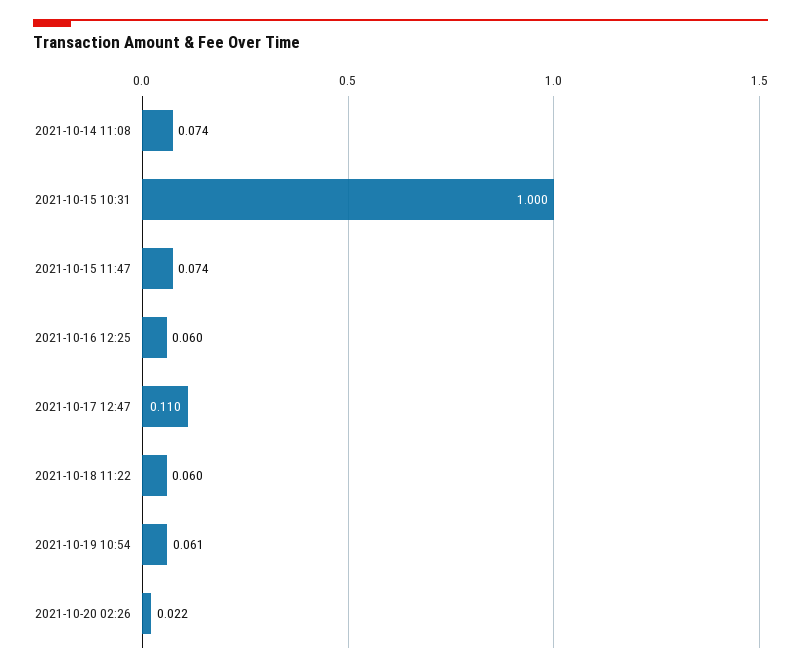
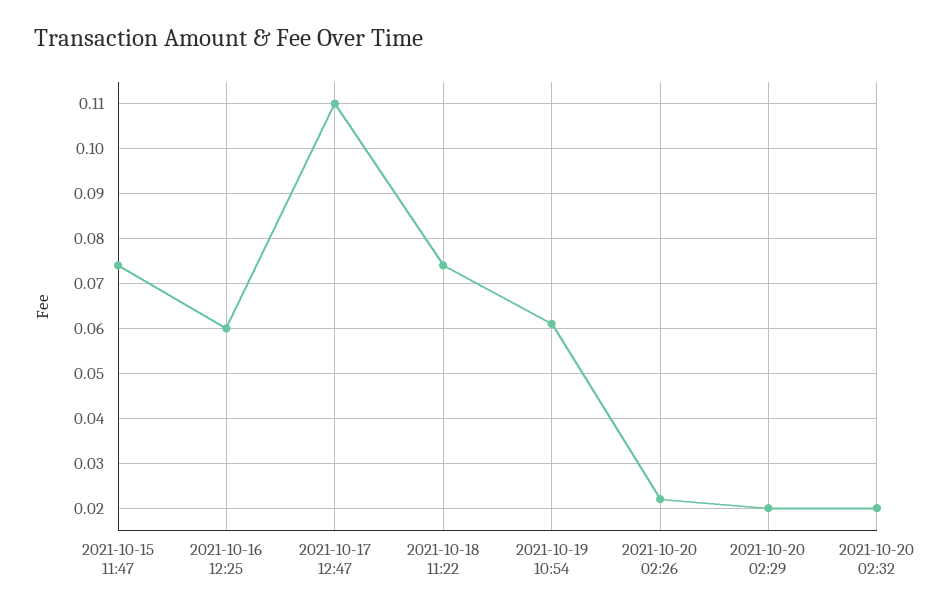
2021-10-14 11:08: 0.074 -> none
2021-10-15 10:31: 1 -> none
2021-10-18 11:22: 0.06 -> 0.075
2021-10-20 02:29: none -> 0.02
2021-10-20 02:32: none -> 0.02

